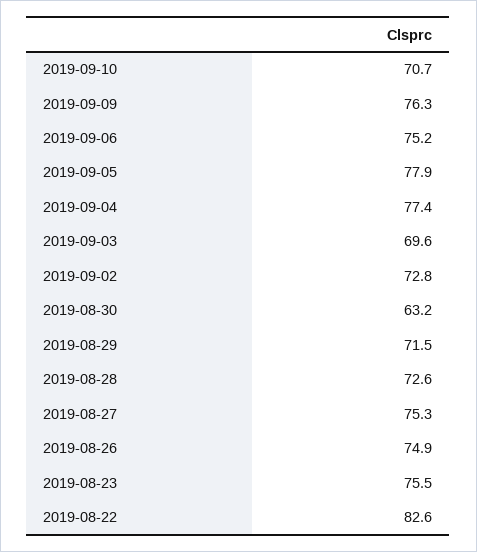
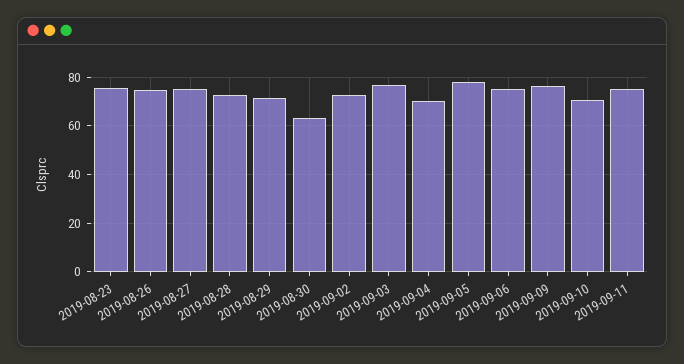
2019-09-04: 77.4 -> 70
2019-09-03: 69.6 -> 77.5
2019-08-22: 82.6 -> none
2019-09-11: none -> 75

